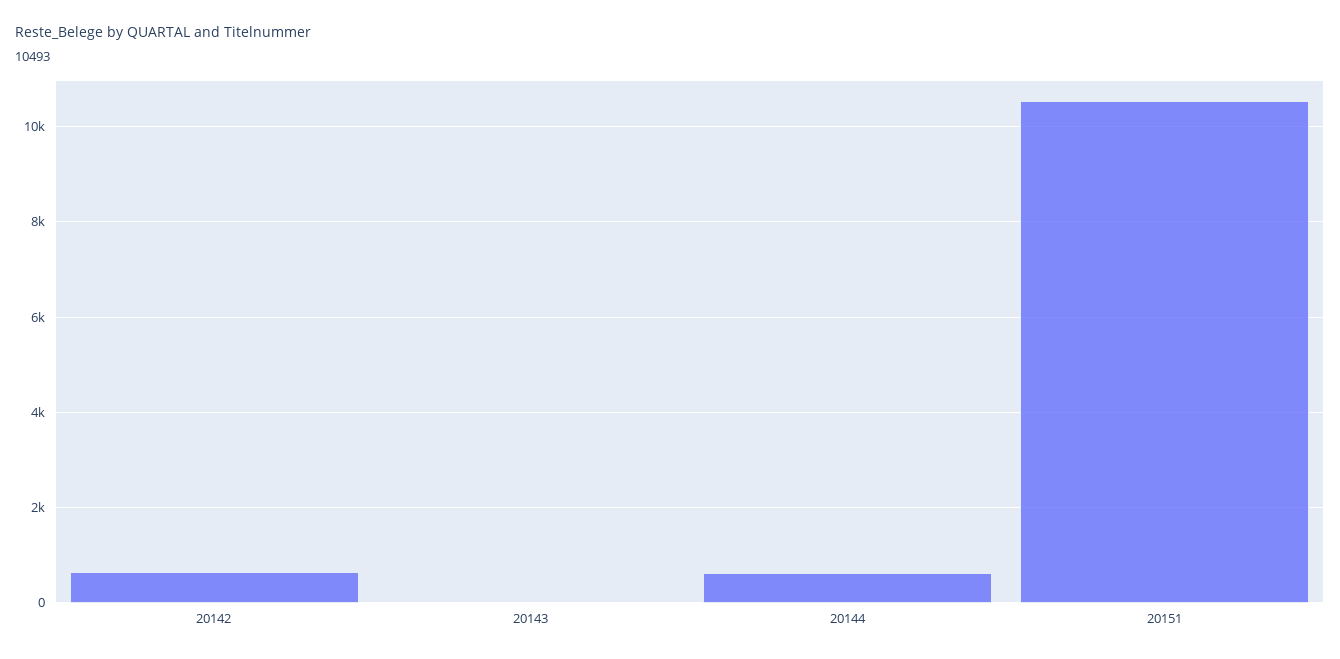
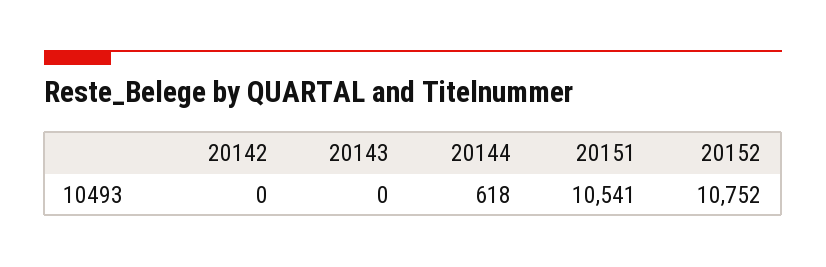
20142: 600 -> 0
20152: none -> 10752

